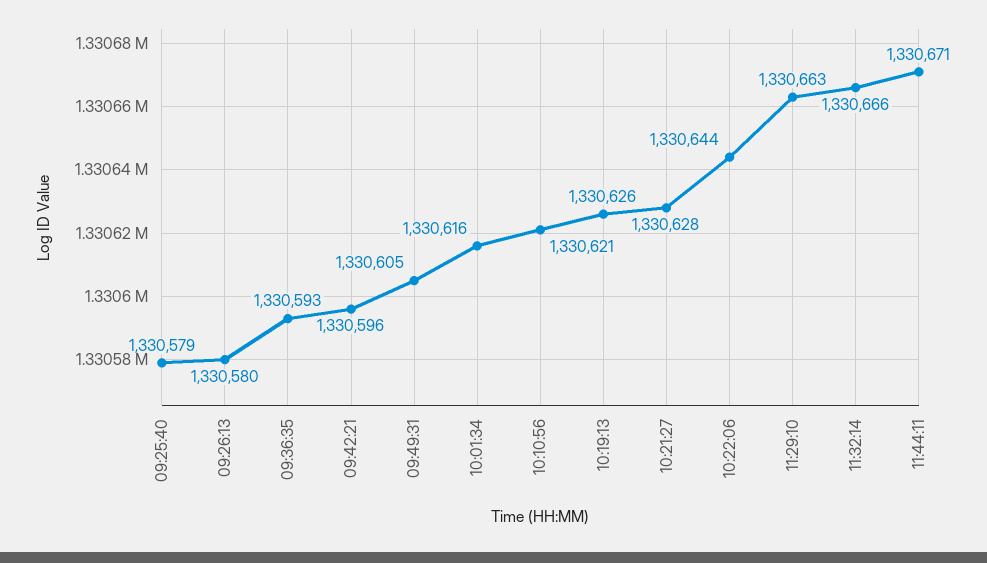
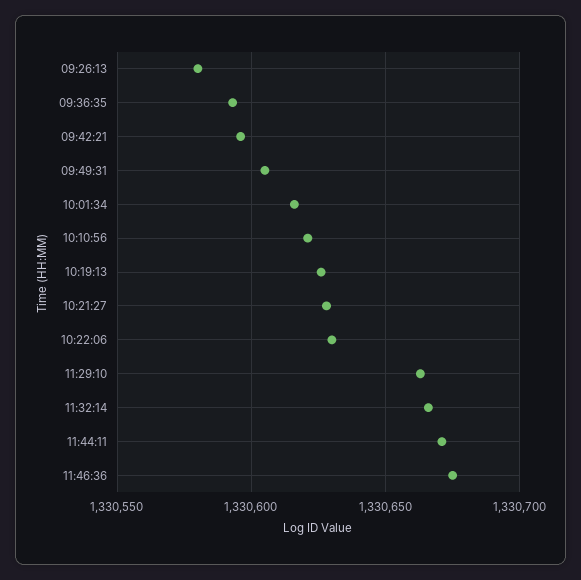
09:25:40: 1330579 -> none
10:22:06: 1330644 -> 1330630
11:46:36: none -> 1330675

